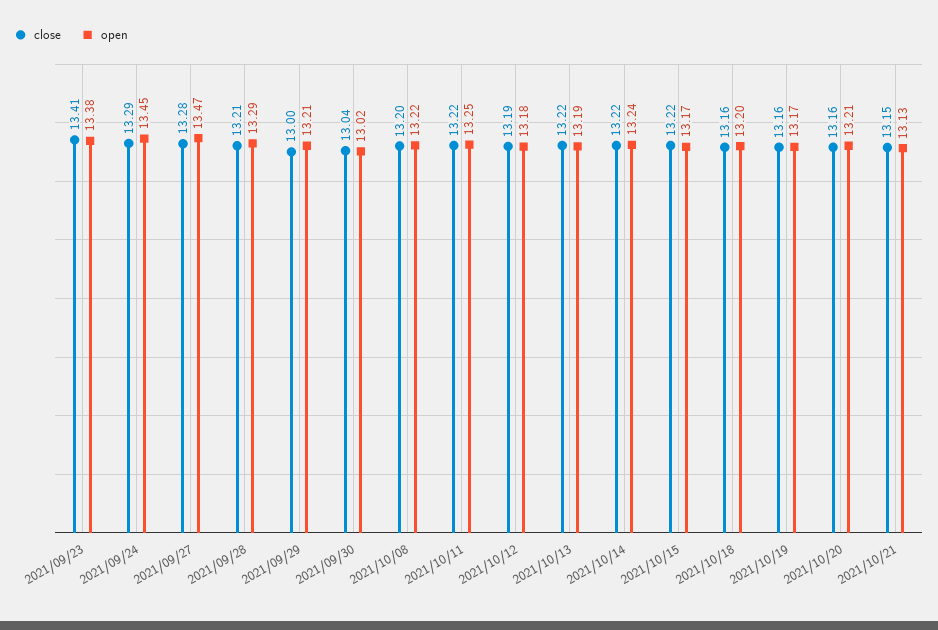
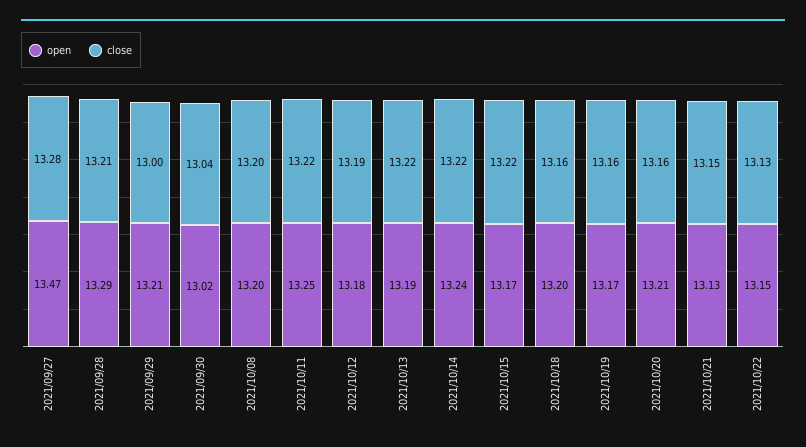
close, 2021/09/23: 13.41 -> none
open, 2021/09/23: 13.38 -> none
close, 2021/09/24: 13.29 -> none
open, 2021/09/24: 13.45 -> none
open, 2021/10/08: 13.22 -> 13.2
open, 2021/10/22: none -> 13.15
close, 2021/10/22: none -> 13.13

